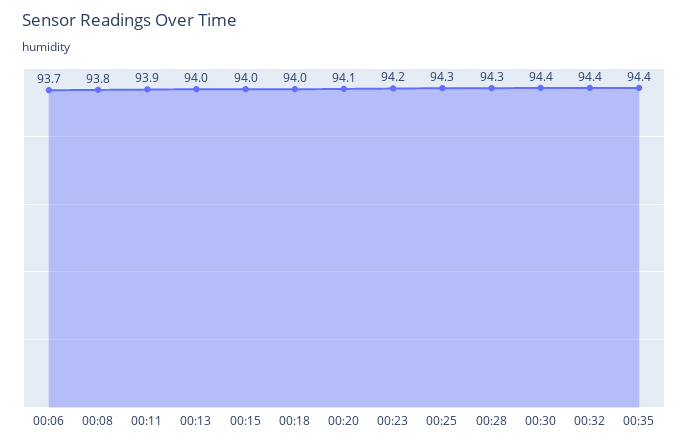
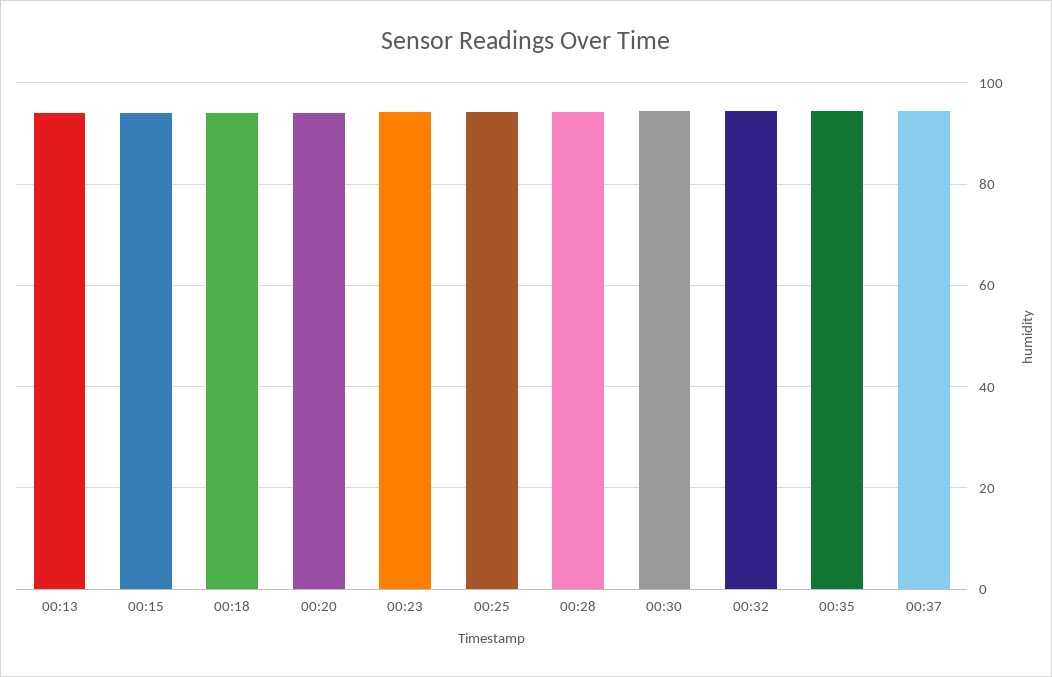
00:06: 93.7 -> none
00:08: 93.8 -> none
00:11: 93.9 -> none
00:37: none -> 94

